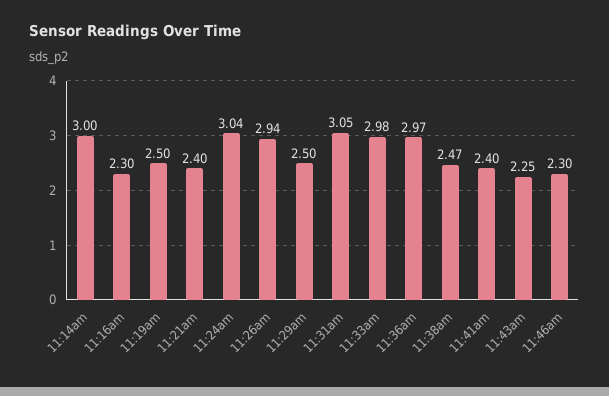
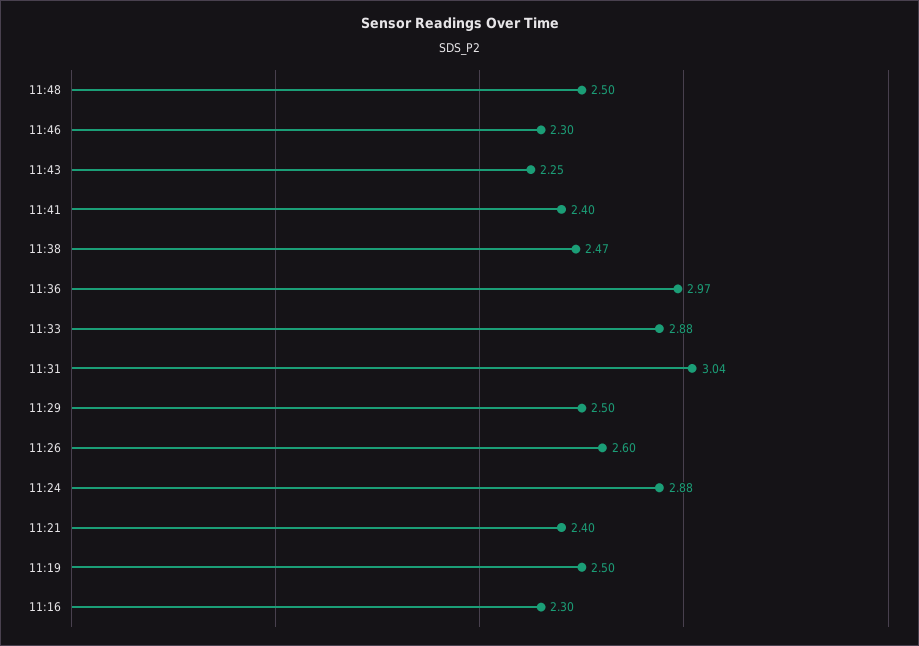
11:14am: 3 -> none
11:24am: 3.04 -> 2.88
11:26am: 2.94 -> 2.6
11:31am: 3.05 -> 3.04
11:33am: 2.98 -> 2.88
11:48: none -> 2.5

